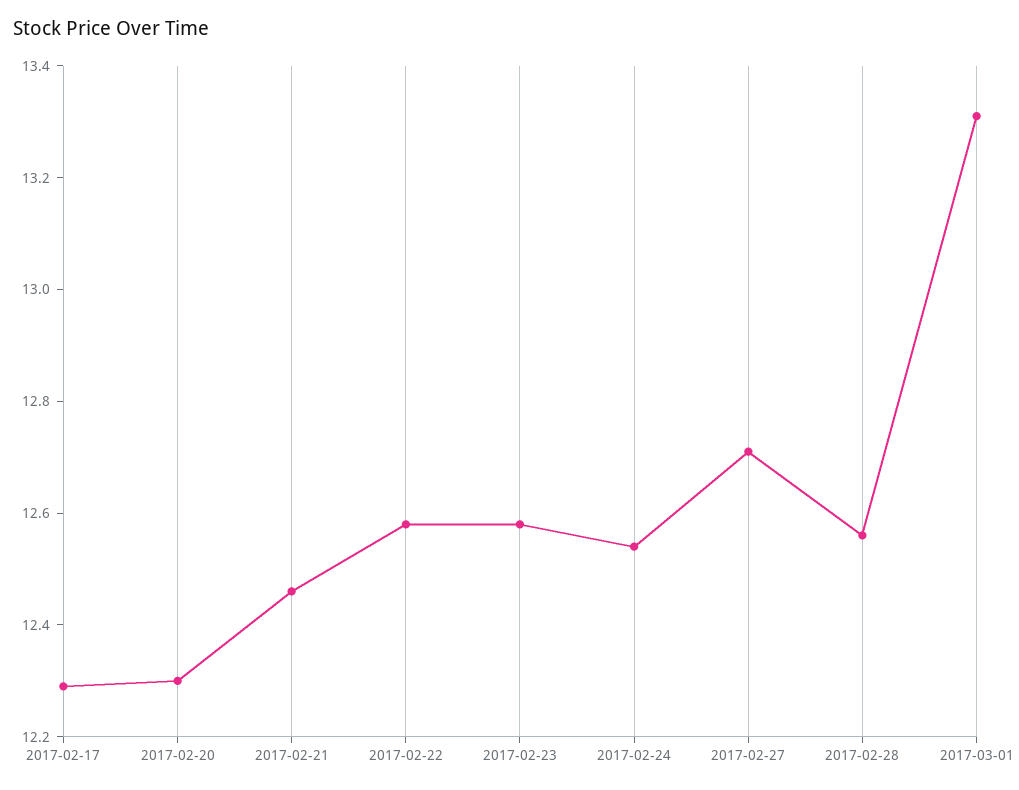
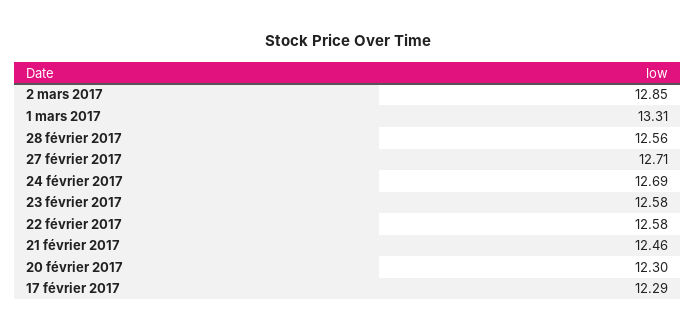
2017-02-24: 12.55 -> 12.69
2 mars 2017: none -> 12.85

